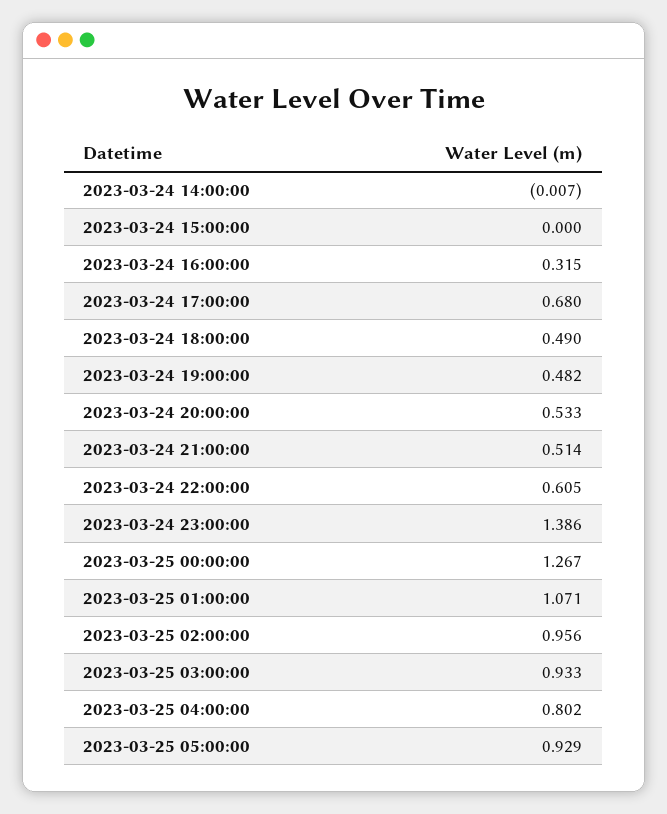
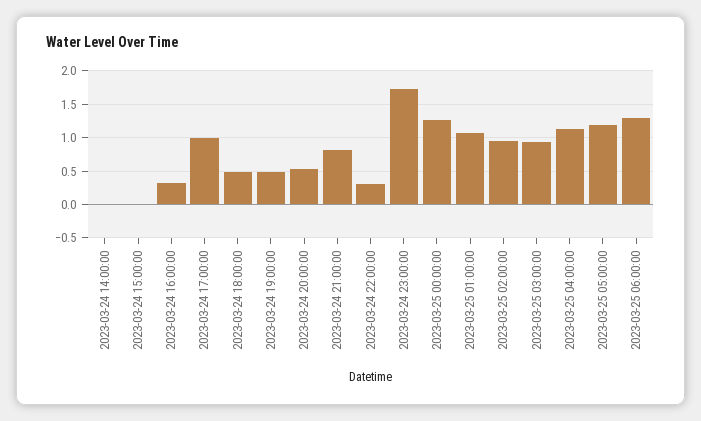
2023-03-24 17:00:00: 0.68 -> 1
2023-03-24 21:00:00: 0.514 -> 0.8
2023-03-24 22:00:00: 0.605 -> 0.3
2023-03-24 23:00:00: 1.386 -> 1.7
2023-03-25 04:00:00: 0.802 -> 1.1
2023-03-25 05:00:00: 0.929 -> 1.2
2023-03-25 06:00:00: none -> 1.3

